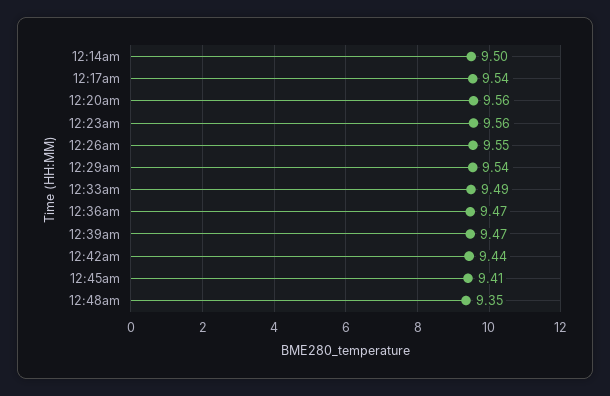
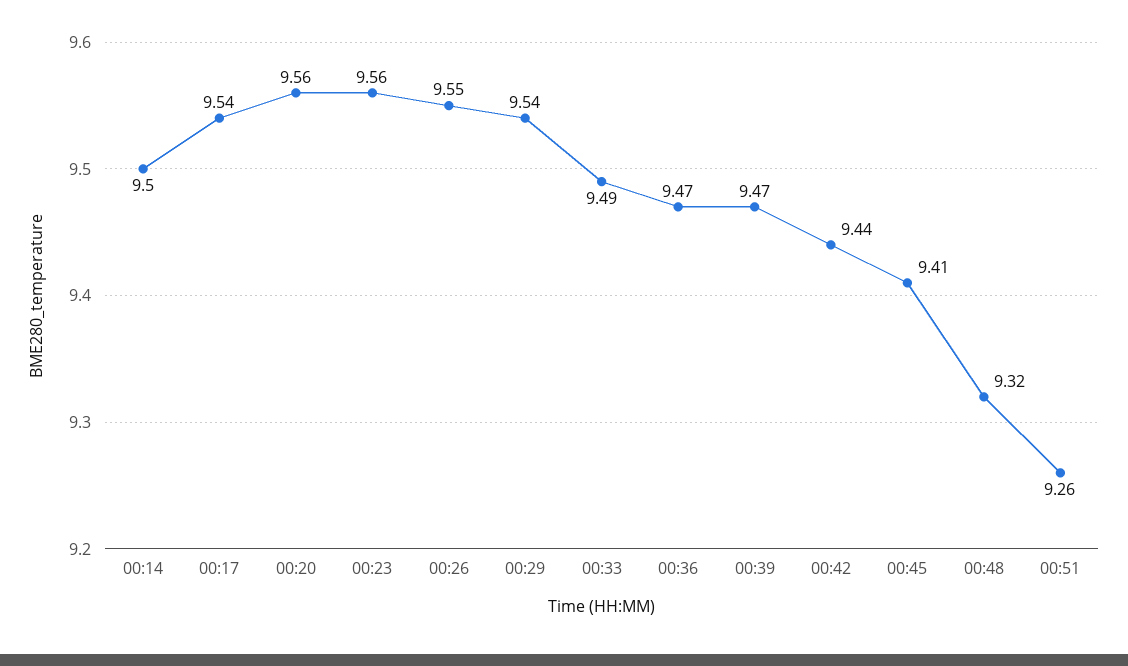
12:48am: 9.35 -> 9.32
00:51: none -> 9.26

